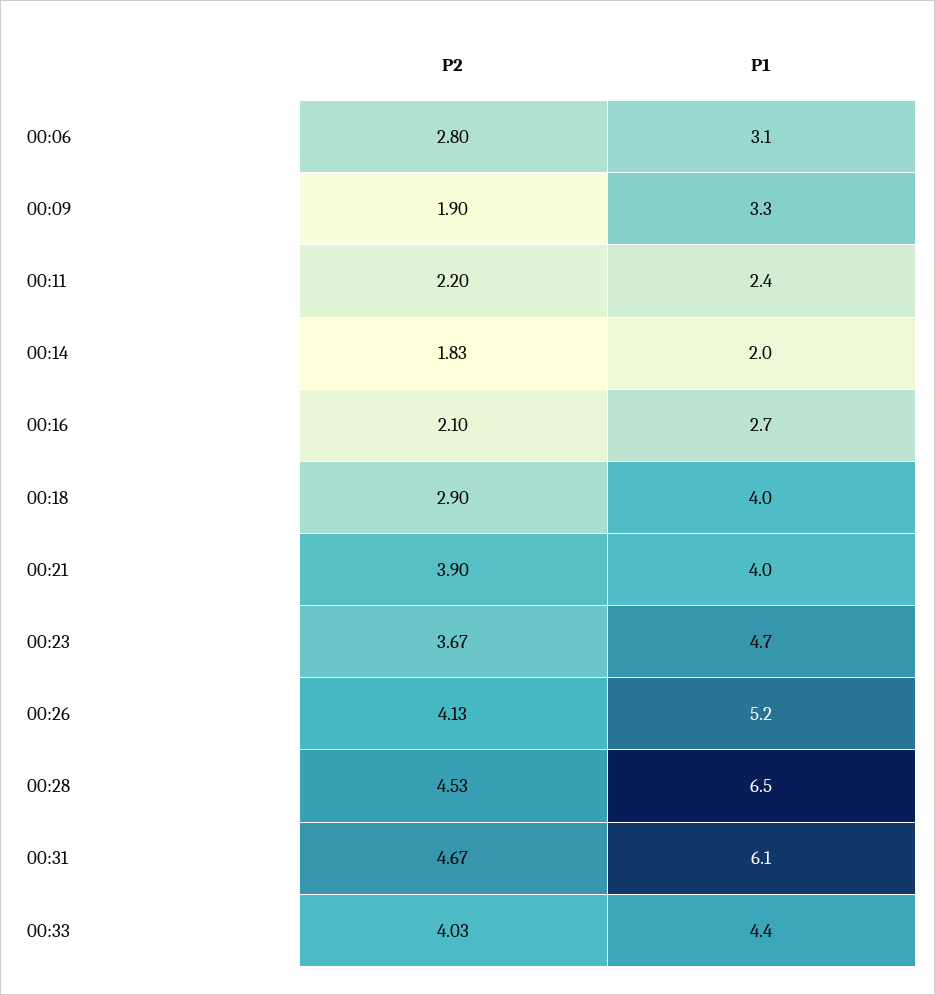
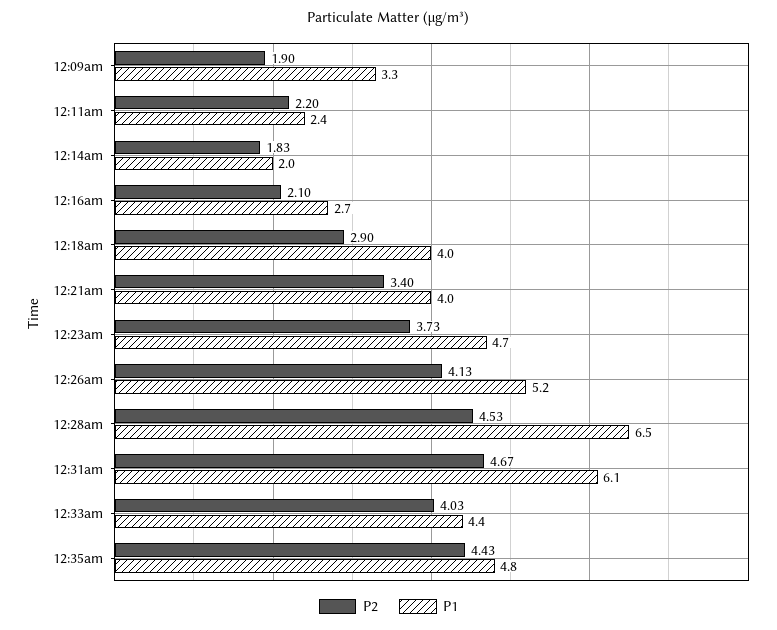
P2, 00:06: 2.8 -> none
P1, 00:06: 3.1 -> none
P2, 00:21: 3.9 -> 3.4
P2, 00:23: 3.67 -> 3.73
P2, 12:35am: none -> 4.43
P1, 12:35am: none -> 4.8

